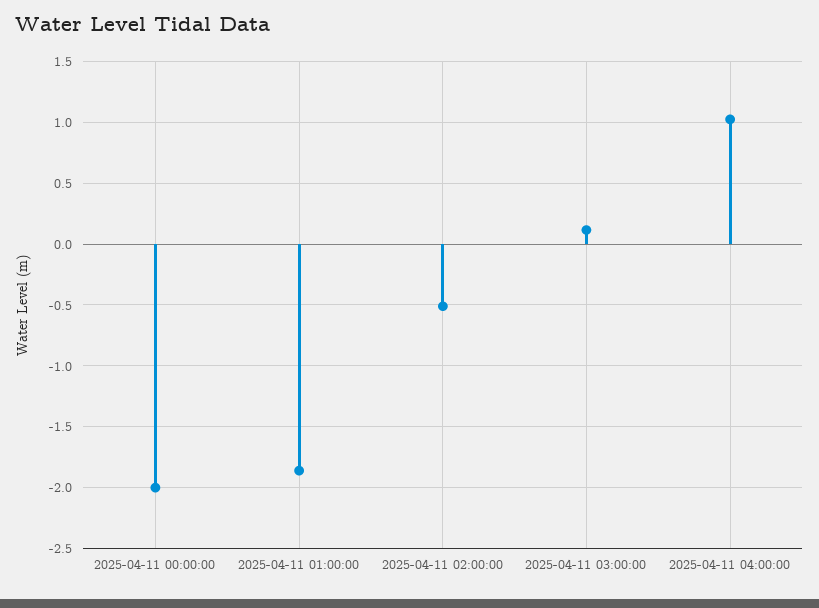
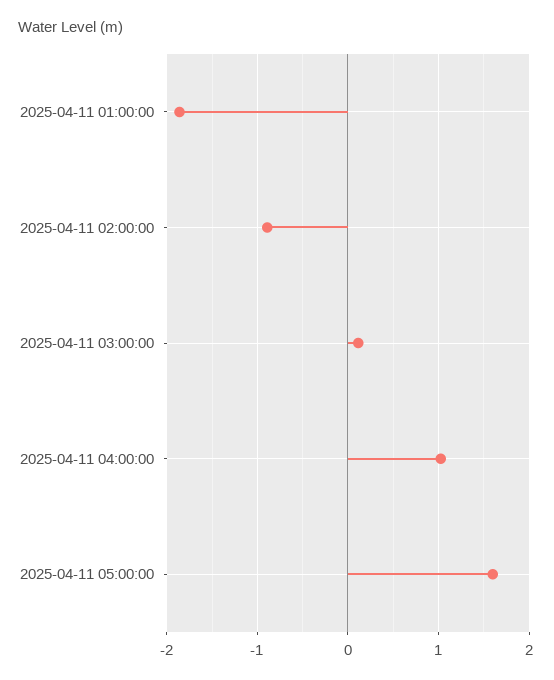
2025-04-11 00:00:00: -2 -> none
2025-04-11 02:00:00: -0.5 -> -0.9
2025-04-11 05:00:00: none -> 1.6

